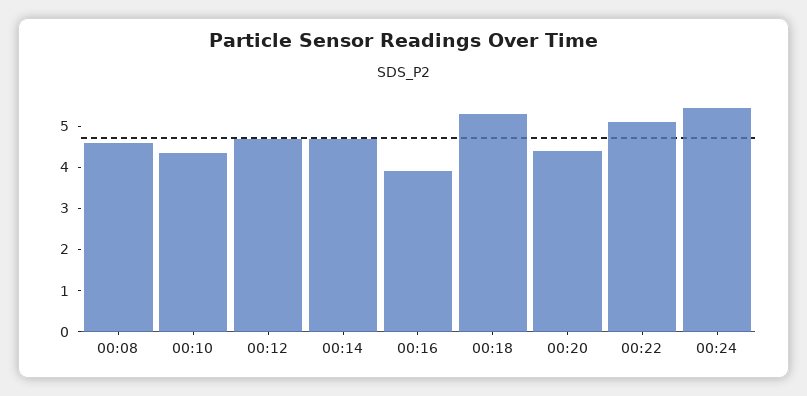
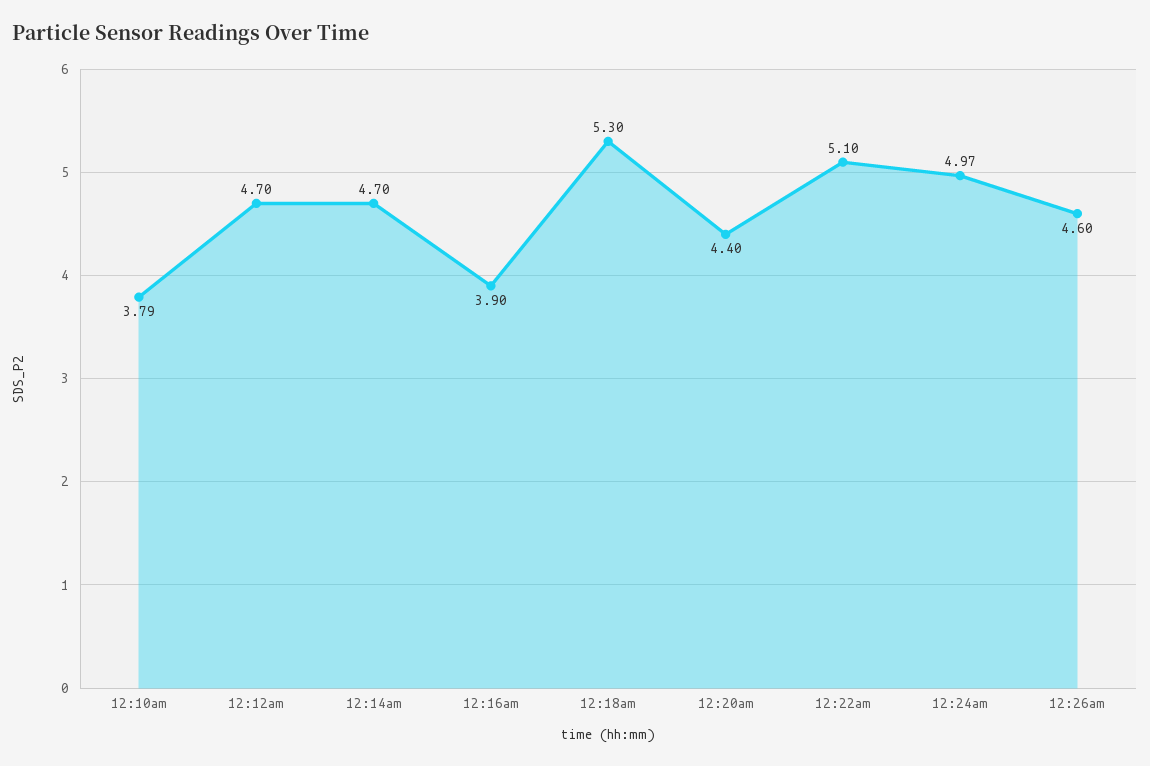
00:08: 4.6 -> none
00:10: 4.4 -> 3.79
00:24: 5.4 -> 4.97
12:26am: none -> 4.6

